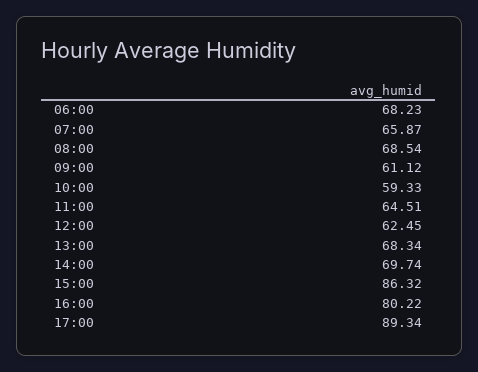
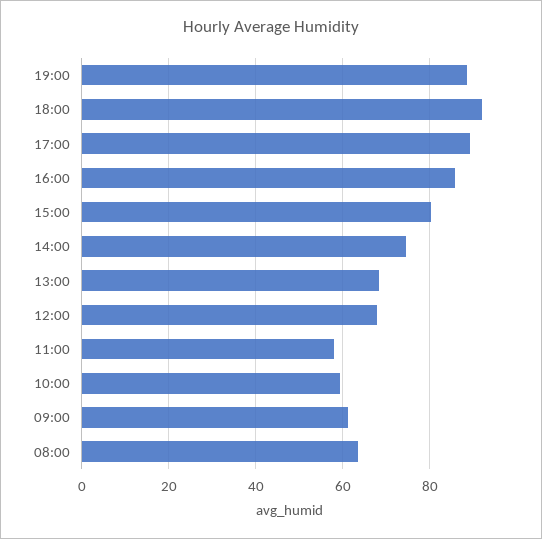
06:00: 68.23 -> none
07:00: 65.87 -> none
08:00: 68.54 -> 64
11:00: 64.51 -> 58
12:00: 62.45 -> 68
14:00: 69.74 -> 74
15:00: 86.32 -> 80
16:00: 80.22 -> 86
19:00: none -> 88
18:00: none -> 92

